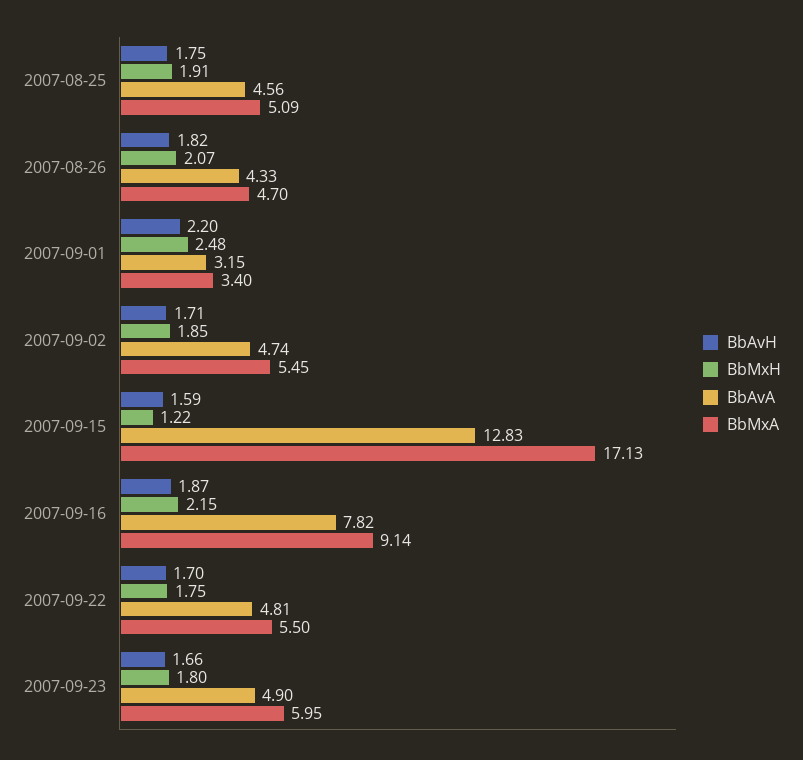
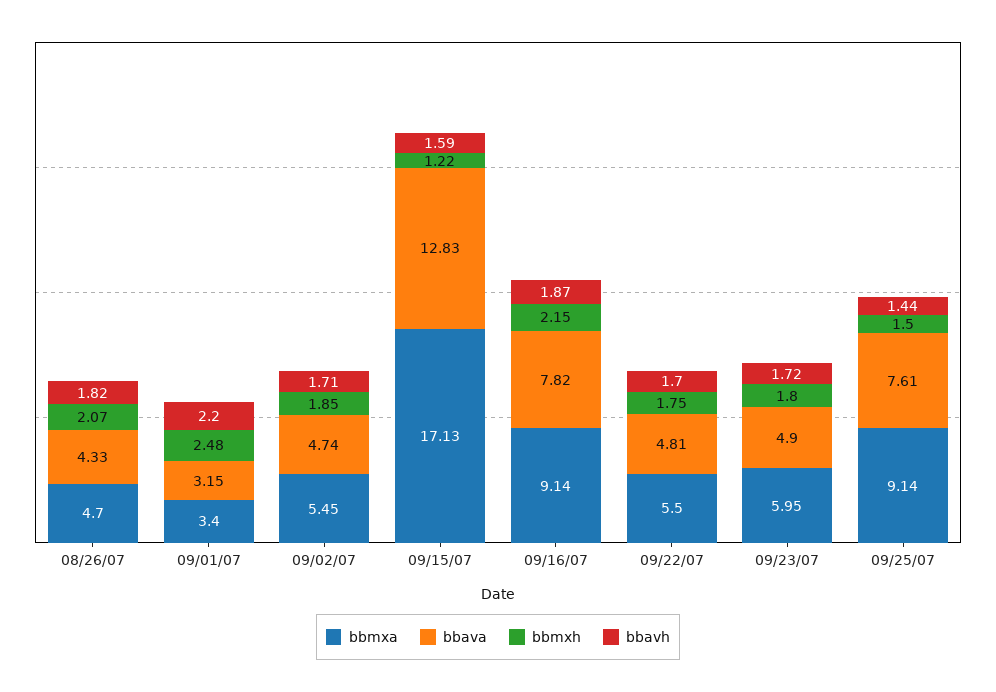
BbAvH, 2007-08-25: 1.75 -> none
BbMxH, 2007-08-25: 1.91 -> none
BbAvA, 2007-08-25: 4.56 -> none
BbMxA, 2007-08-25: 5.09 -> none
BbAvH, 2007-09-23: 1.66 -> 1.72
BbMxA, 09/25/07: none -> 9.14
BbAvA, 09/25/07: none -> 7.61
BbMxH, 09/25/07: none -> 1.5
BbAvH, 09/25/07: none -> 1.44

